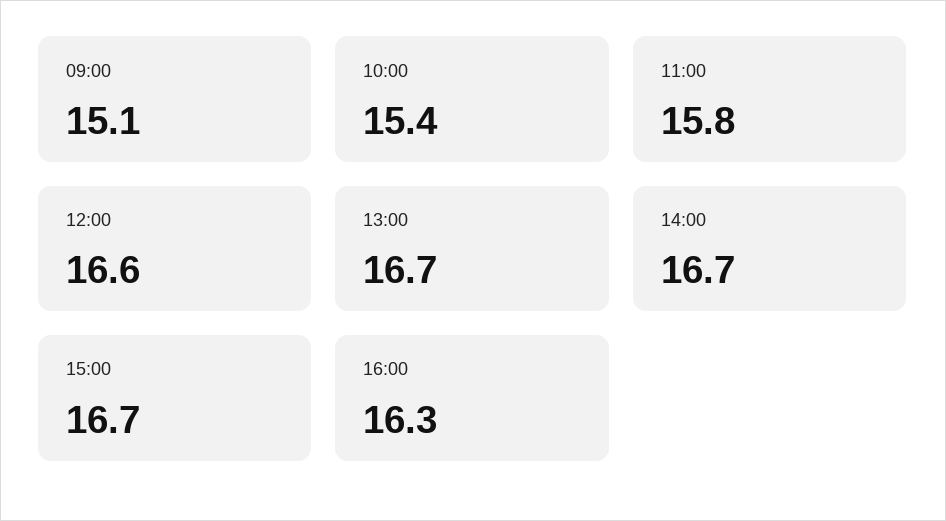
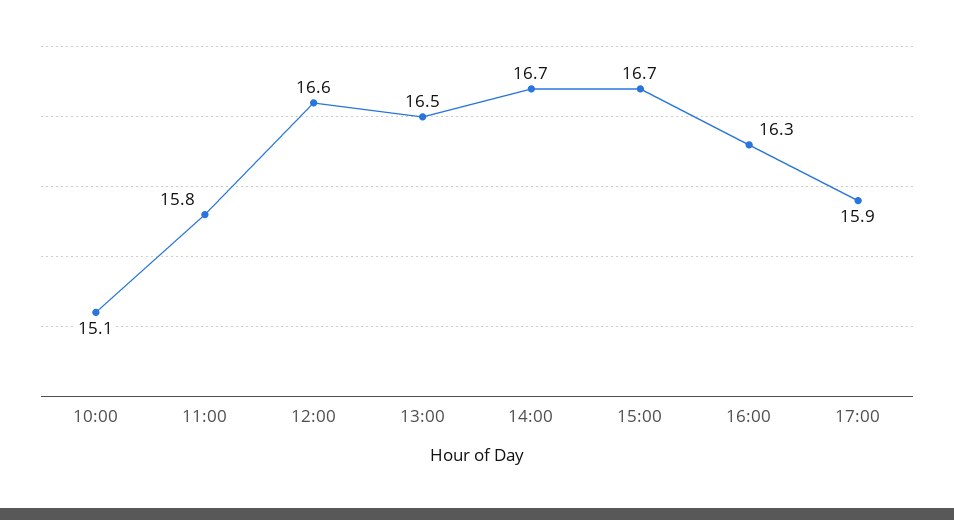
09:00: 15.1 -> none
10:00: 15.4 -> 15.1
13:00: 16.7 -> 16.5
17:00: none -> 15.9

